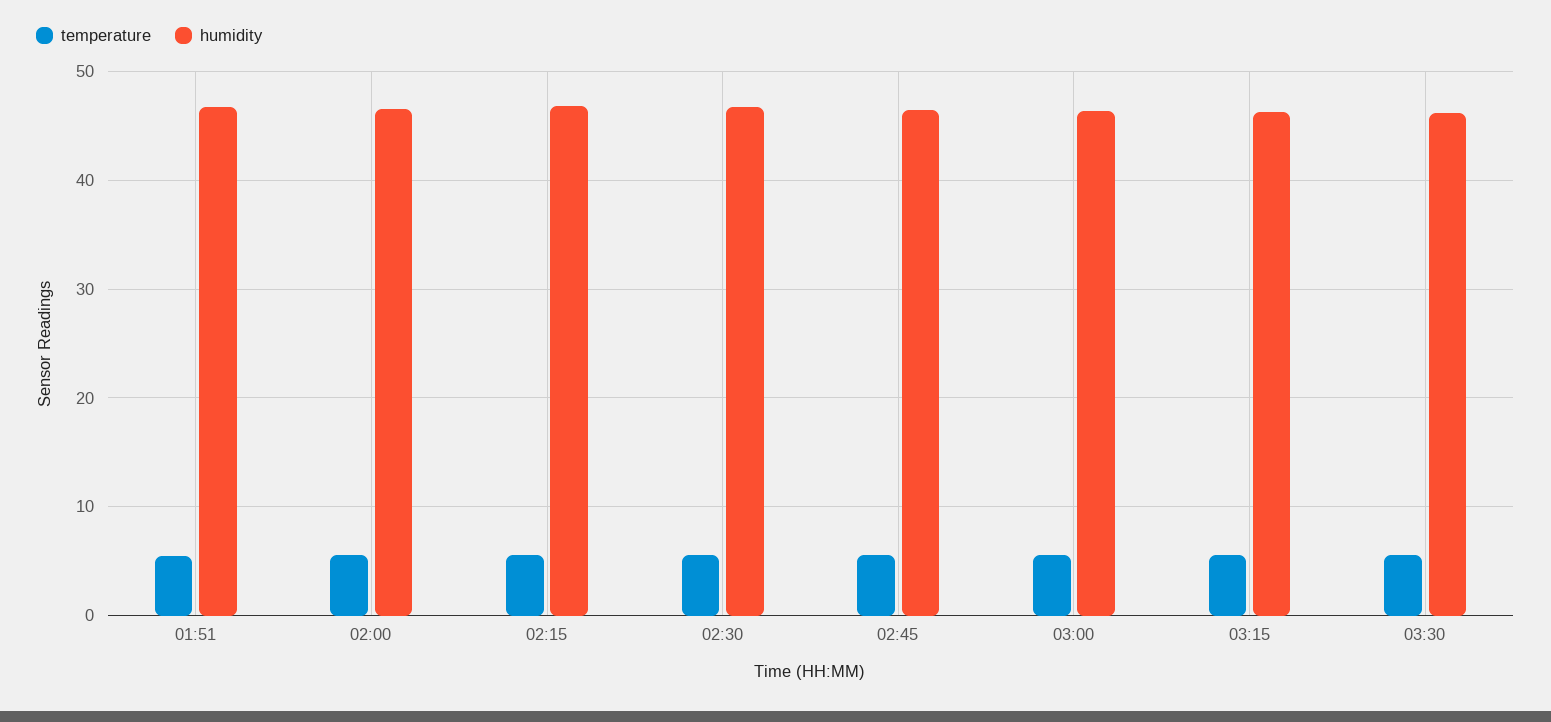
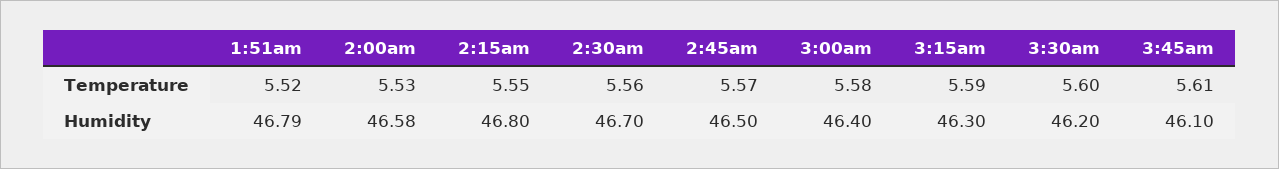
temperature, 3:45am: none -> 5.61
humidity, 3:45am: none -> 46.1

